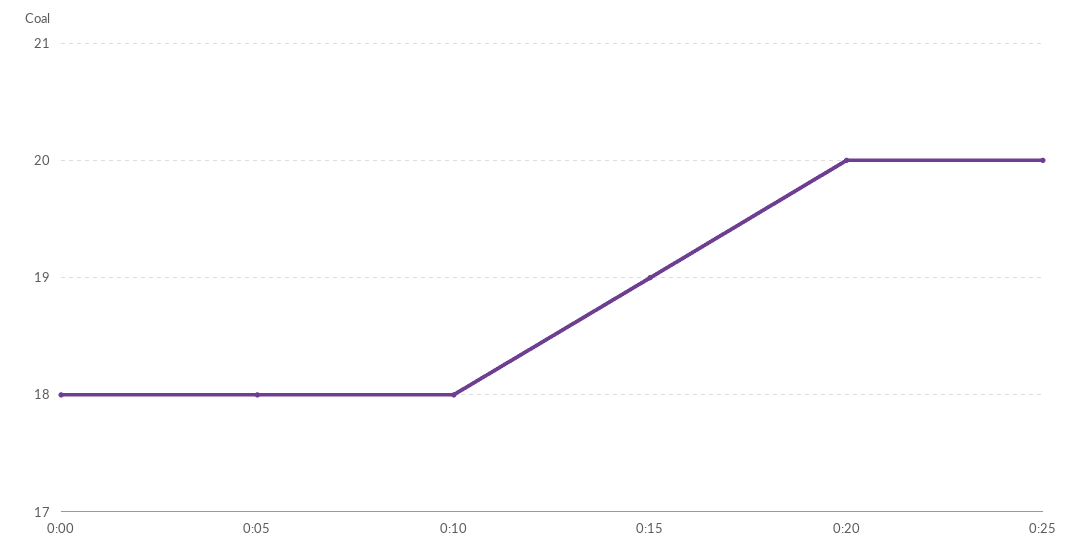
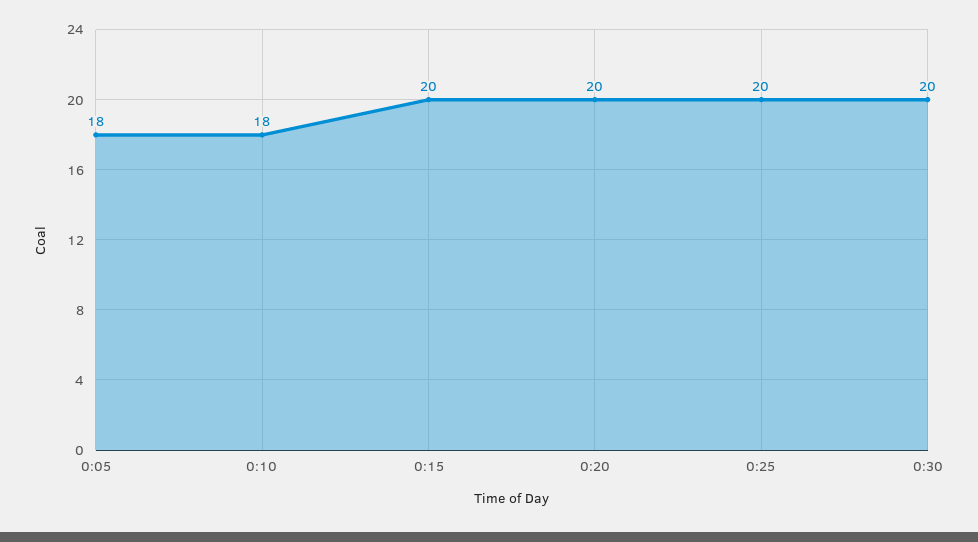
0:00: 18 -> none
0:15: 19 -> 20
0:30: none -> 20

